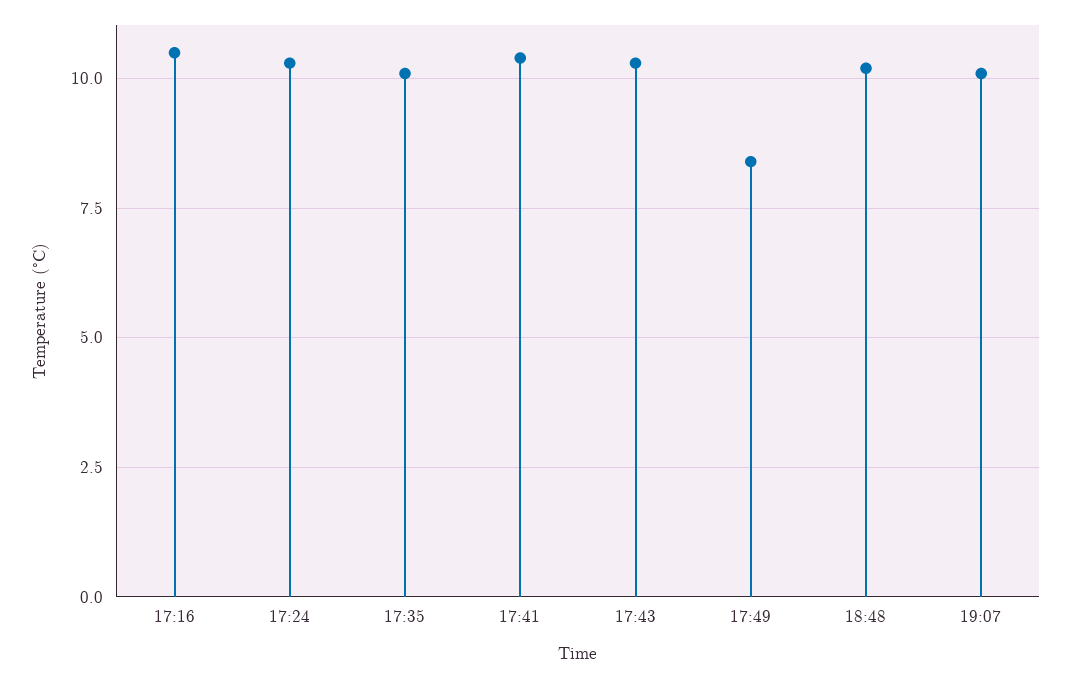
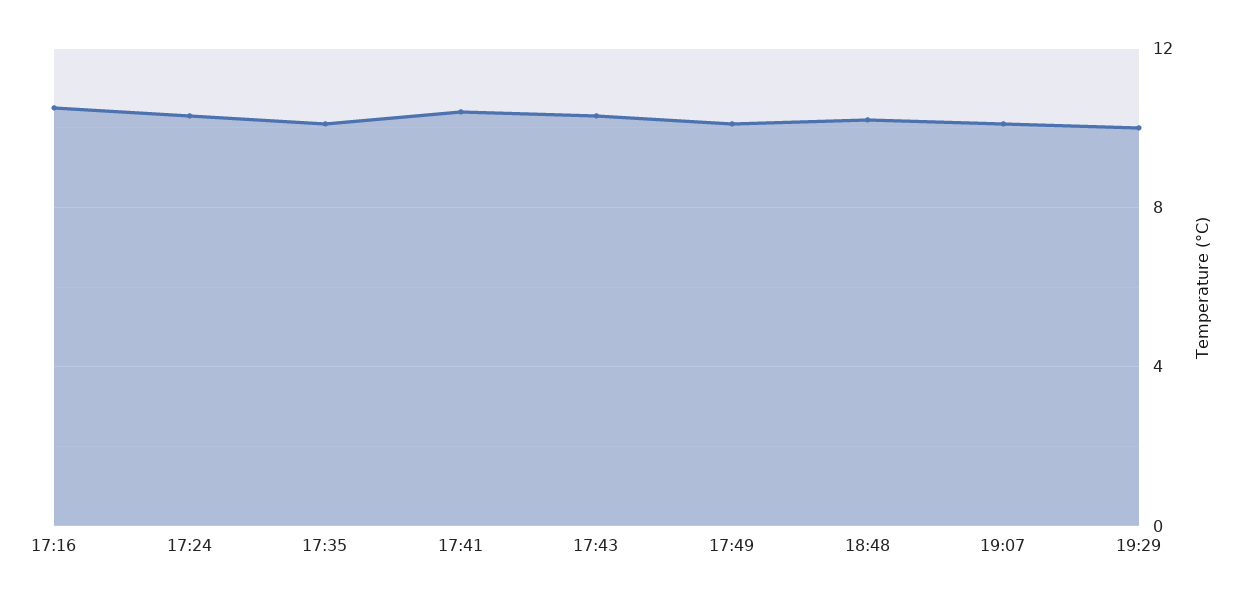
17:49: 8.5 -> 10
19:29: none -> 10

